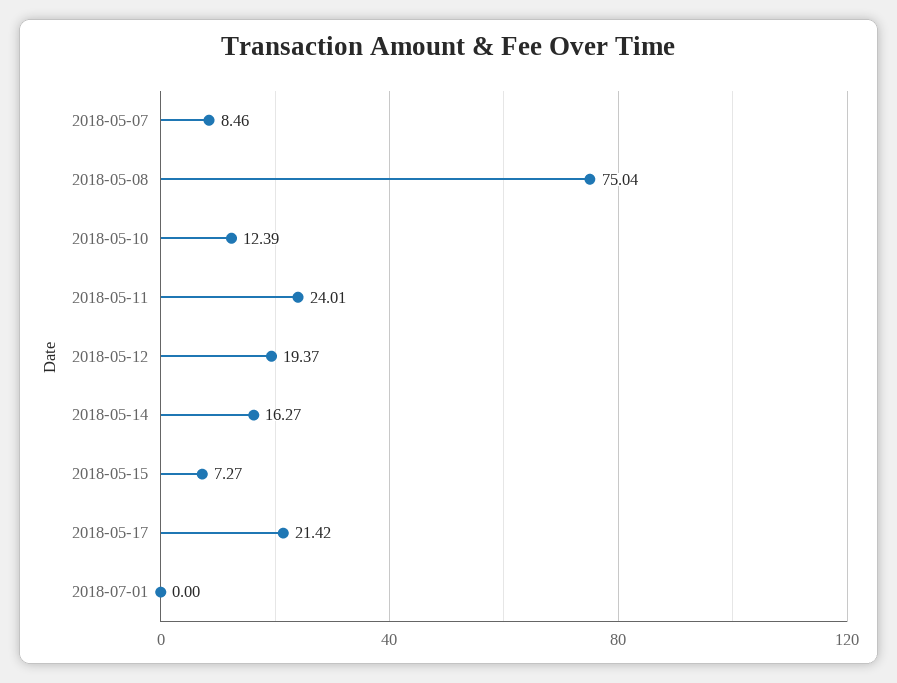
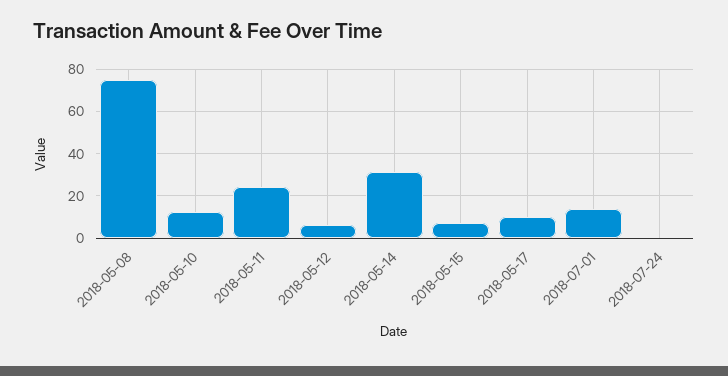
2018-05-07: 8.46 -> none
2018-05-12: 19.37 -> 5
2018-05-14: 16.27 -> 30
2018-05-17: 21.42 -> 10
2018-07-01: 0 -> 15
2018-07-24: none -> 0

